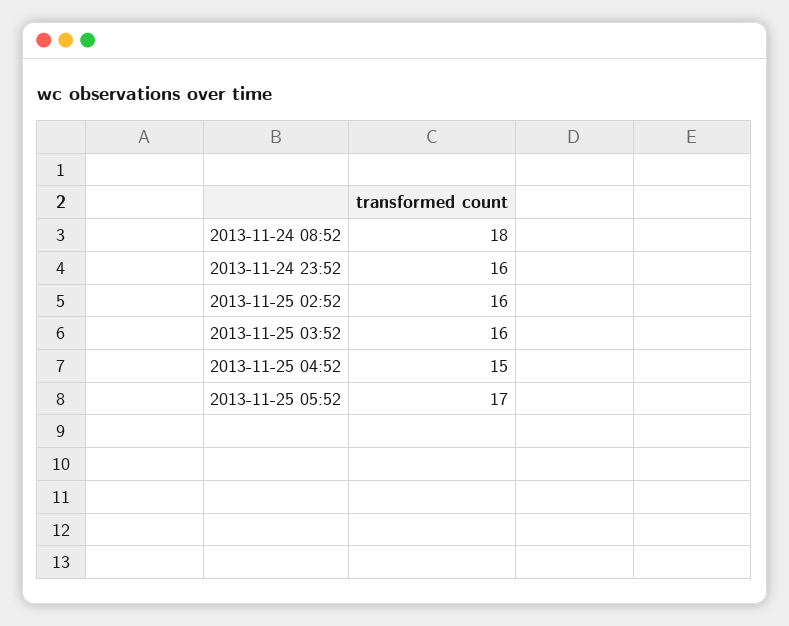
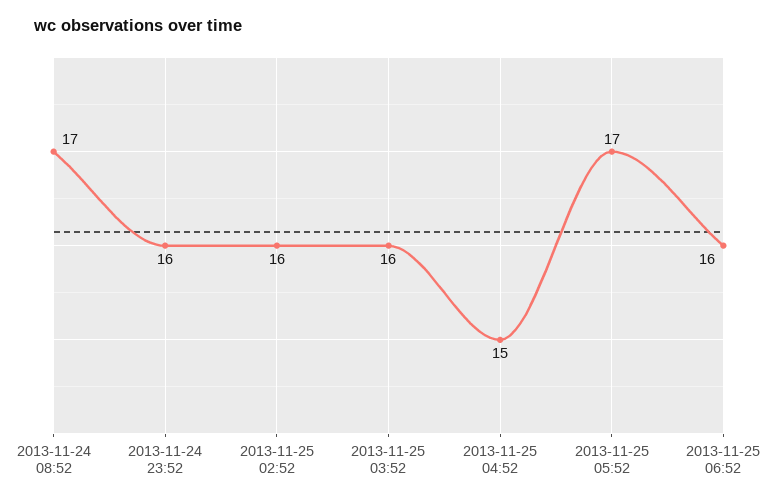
2013-11-24 08:52: 18 -> 17
2013-11-25 06:52: none -> 16

